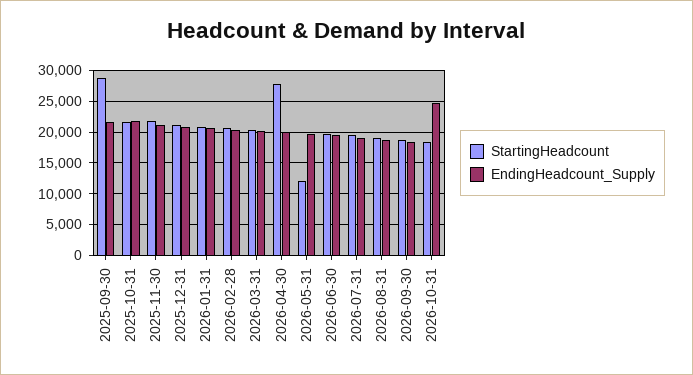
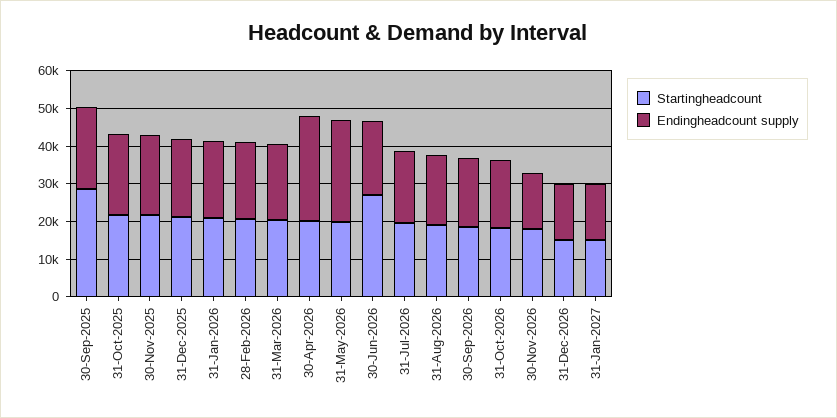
StartingHeadcount, 2026-04-30: 28000 -> 20000
EndingHeadcount_Supply, 2026-04-30: 20000 -> 27500
StartingHeadcount, 2026-05-31: 12000 -> 20000
EndingHeadcount_Supply, 2026-05-31: 20000 -> 27500
StartingHeadcount, 2026-06-30: 20000 -> 27500
EndingHeadcount_Supply, 2026-10-31: 25000 -> 17500
StartingHeadcount, 30-Nov-2026: none -> 17500
EndingHeadcount_Supply, 30-Nov-2026: none -> 15000
StartingHeadcount, 31-Dec-2026: none -> 15000
EndingHeadcount_Supply, 31-Dec-2026: none -> 15000
StartingHeadcount, 31-Jan-2027: none -> 15000
EndingHeadcount_Supply, 31-Jan-2027: none -> 15000

